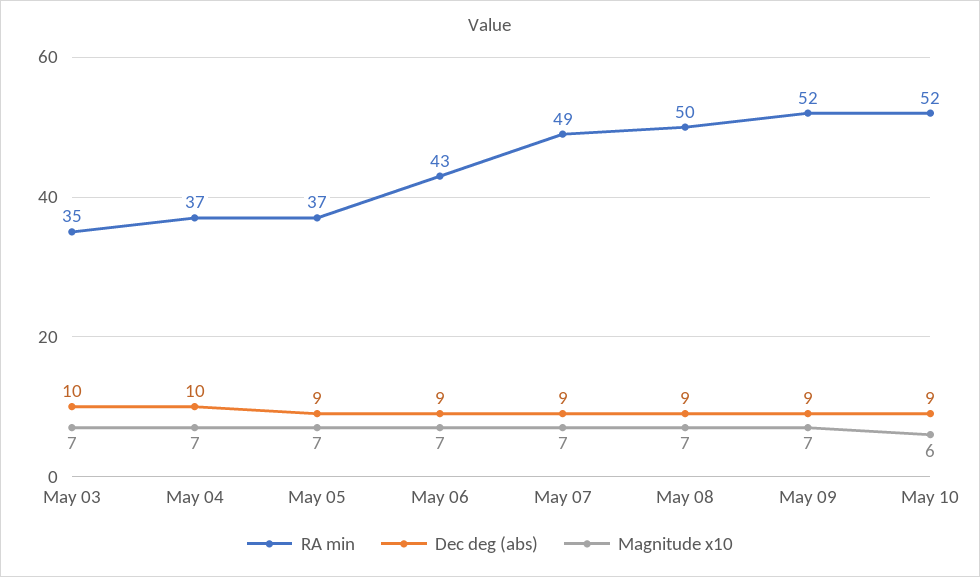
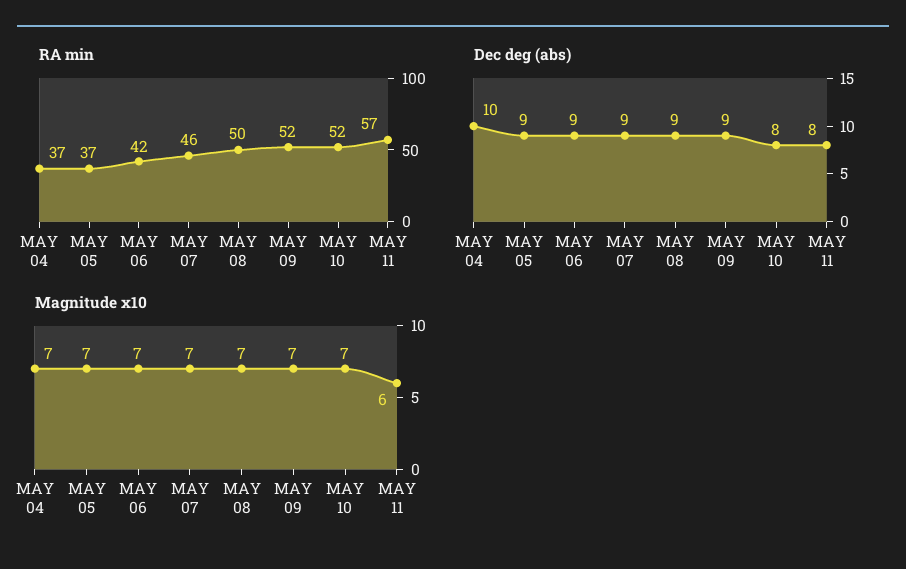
RA min, May 03: 35 -> none
Dec deg (abs), May 03: 10 -> none
Magnitude x10, May 03: 7 -> none
RA min, May 06: 43 -> 42
RA min, May 07: 49 -> 46
Dec deg (abs), May 10: 9 -> 8
Magnitude x10, May 10: 6 -> 7
RA min, MAY 11: none -> 57
Dec deg (abs), MAY 11: none -> 8
Magnitude x10, MAY 11: none -> 6

